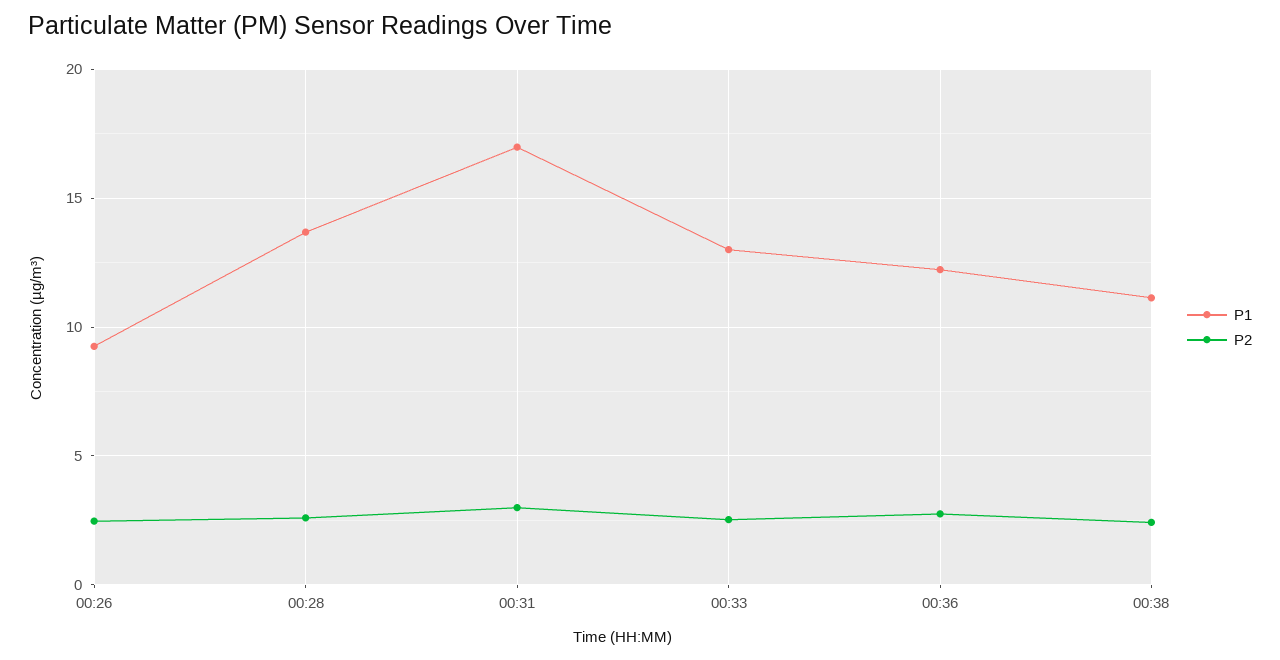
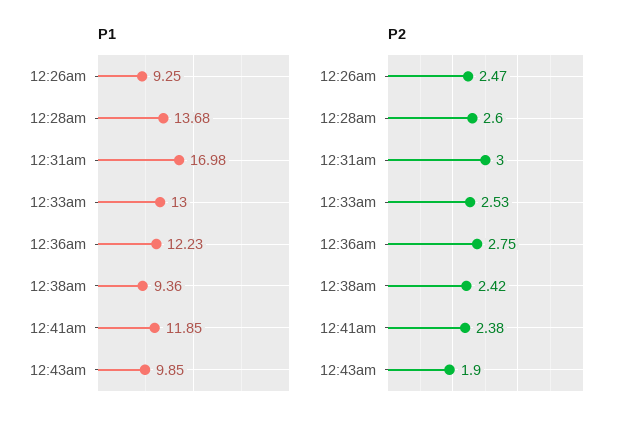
P1, 00:38: 11 -> 9.36
P1, 12:41am: none -> 11.85
P1, 12:43am: none -> 9.85
P2, 12:41am: none -> 2.38
P2, 12:43am: none -> 1.9

